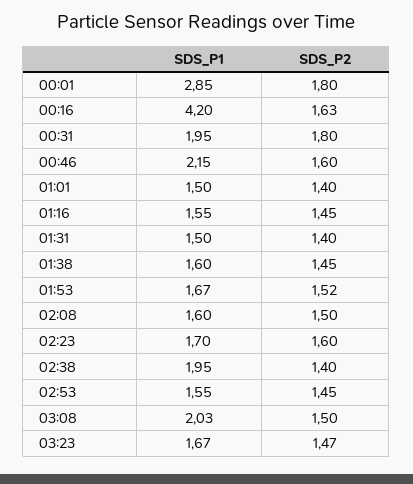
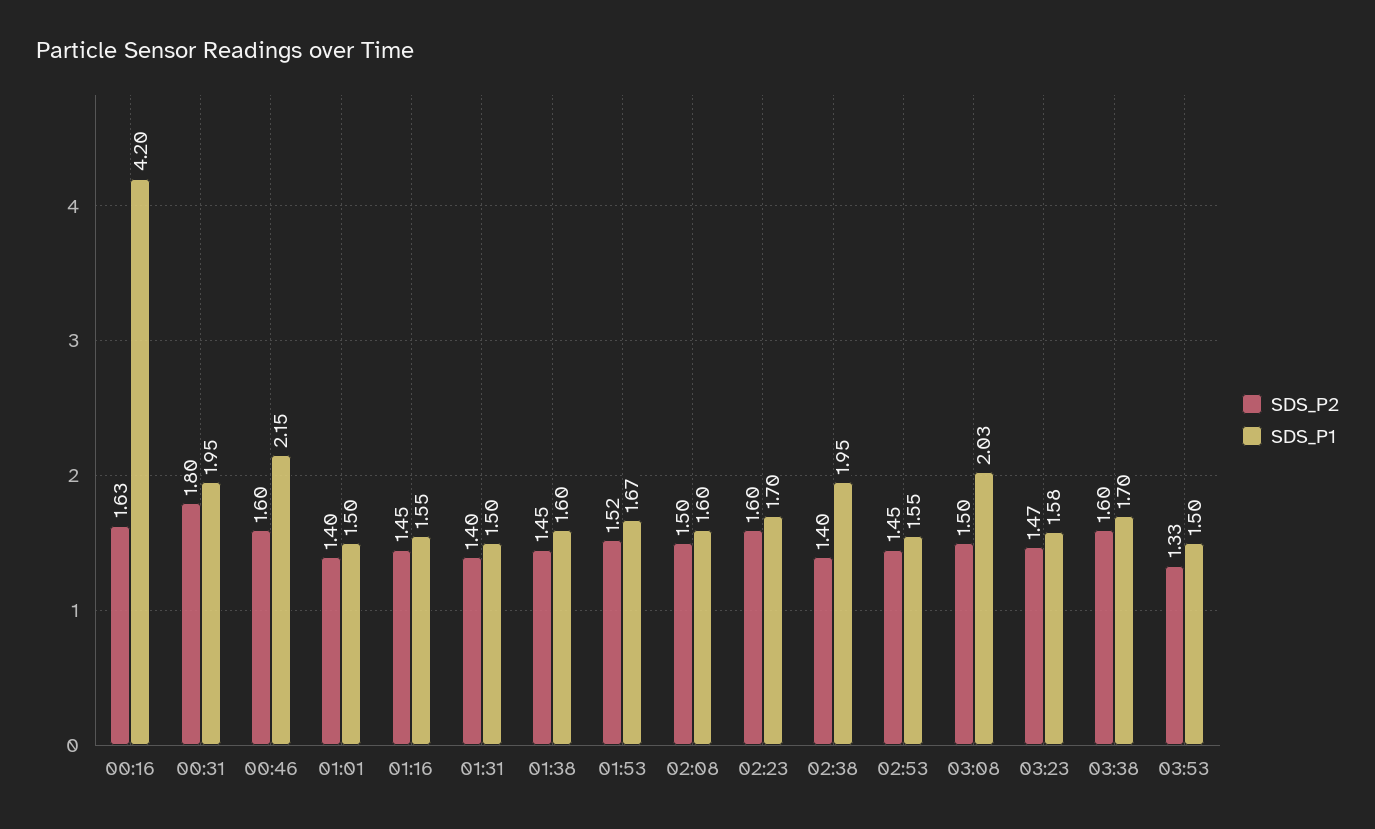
SDS_P1, 00:01: 2.85 -> none
SDS_P2, 00:01: 1.8 -> none
SDS_P1, 03:23: 1.67 -> 1.58
SDS_P2, 03:38: none -> 1.6
SDS_P1, 03:38: none -> 1.7
SDS_P2, 03:53: none -> 1.33
SDS_P1, 03:53: none -> 1.5

